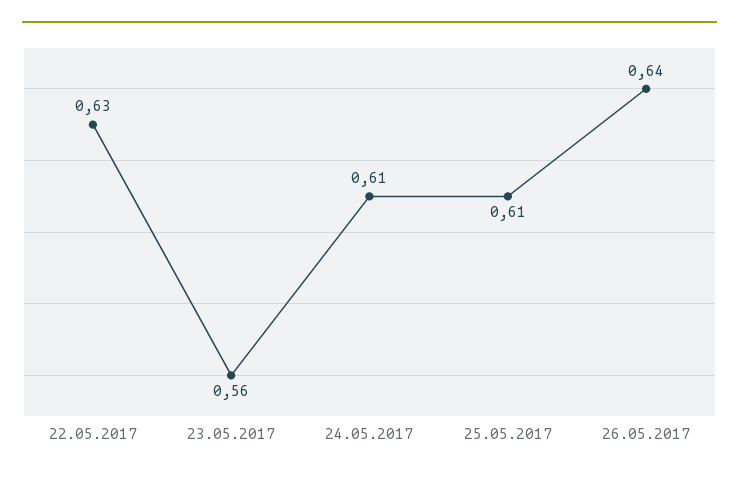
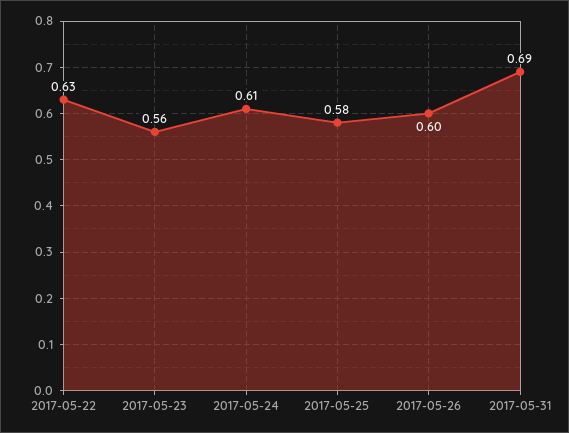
25.05.2017: 0.61 -> 0.58
26.05.2017: 0.64 -> 0.6
2017-05-31: none -> 0.69

